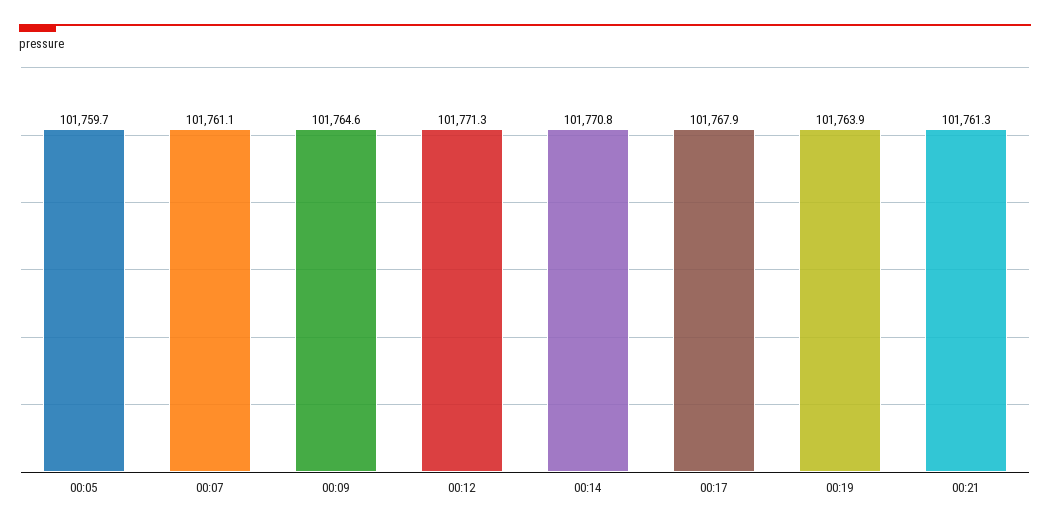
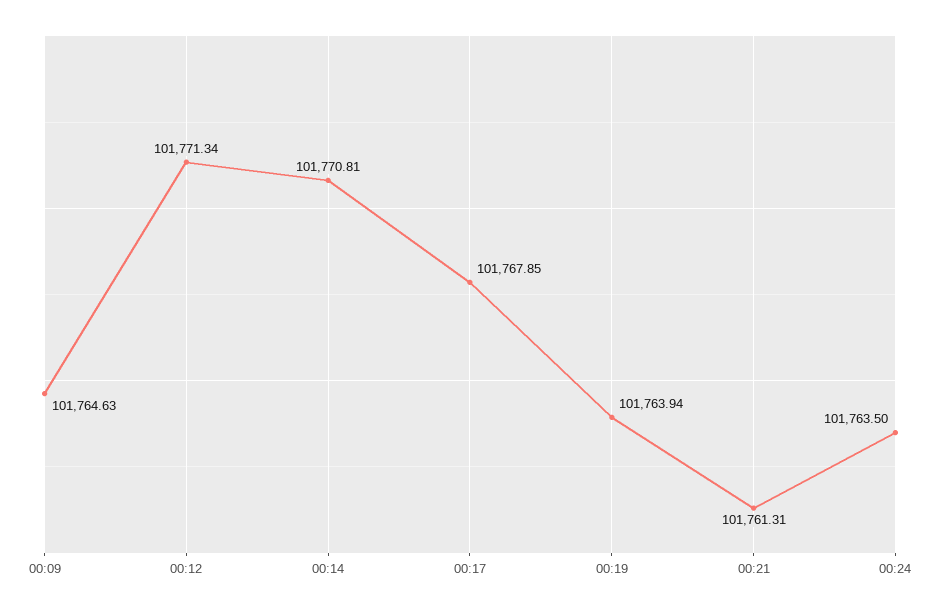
00:05: 101759.7 -> none
00:07: 101761.1 -> none
00:24: none -> 101763.5

